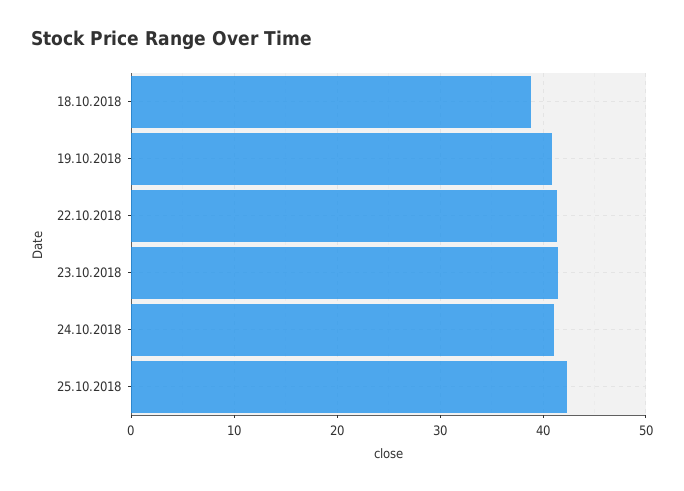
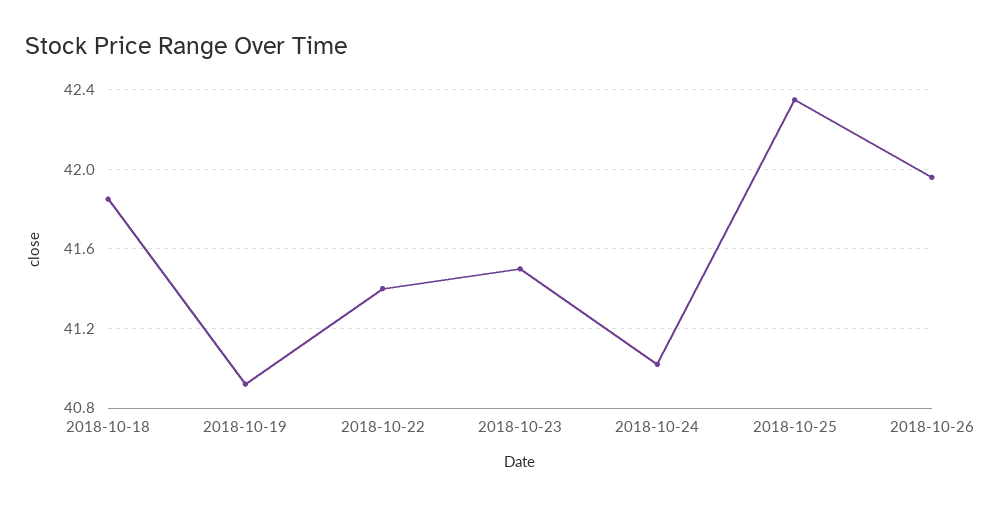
18.10.2018: 39 -> 41.85
2018-10-26: none -> 41.95

